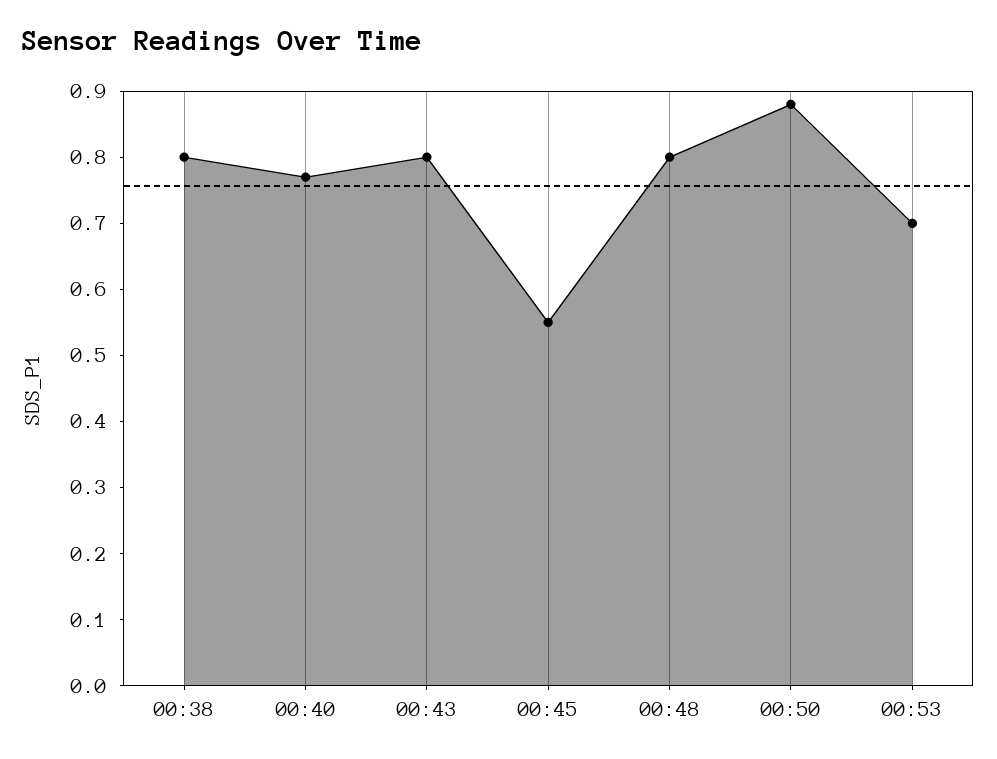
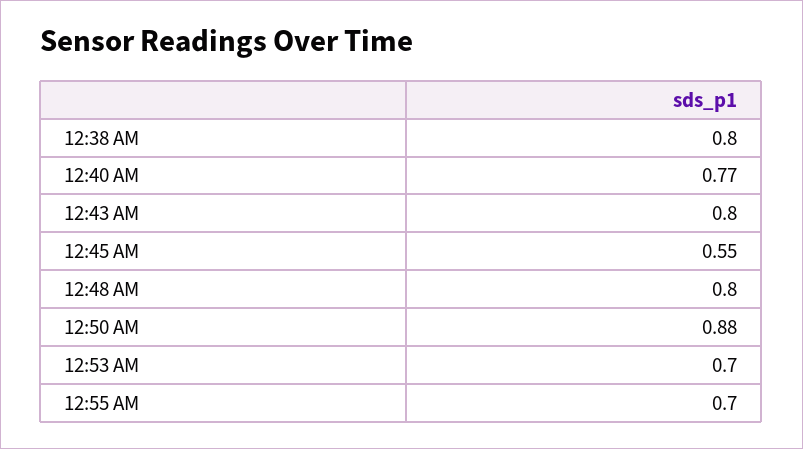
12:55 AM: none -> 0.7

